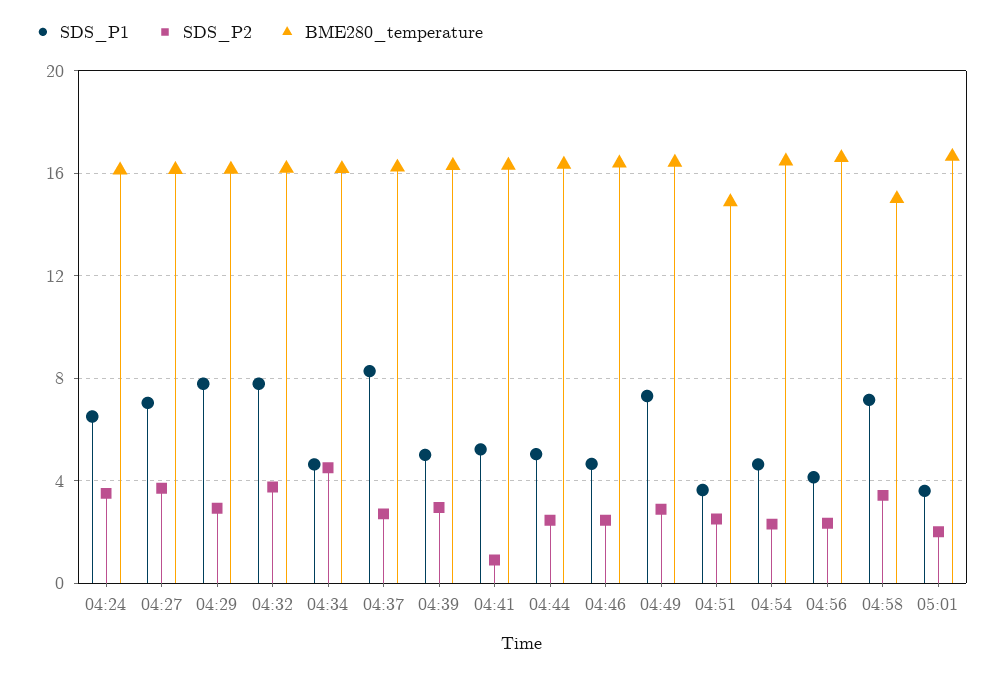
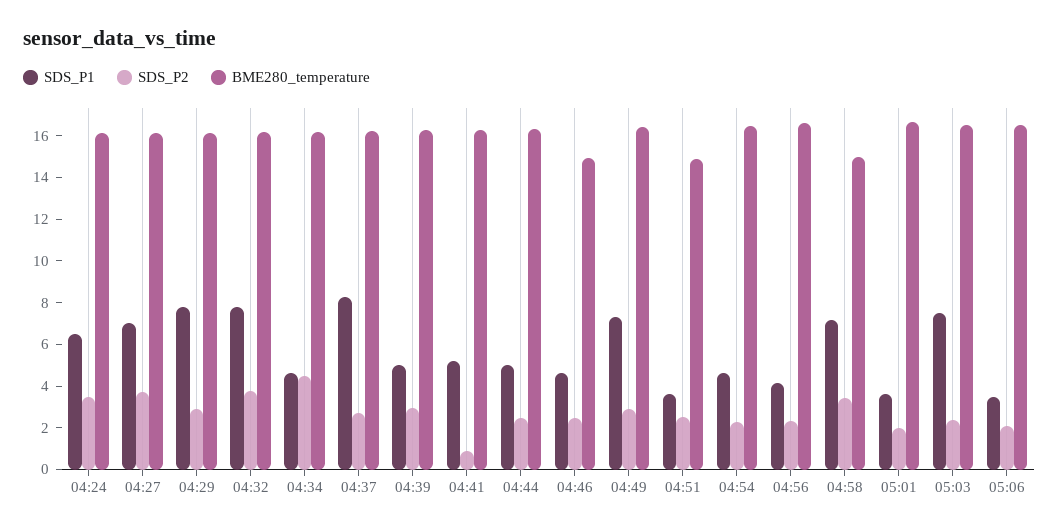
BME280_temperature, 04:46: 16.5 -> 15
SDS_P1, 05:03: none -> 7.5
SDS_P2, 05:03: none -> 2.5
BME280_temperature, 05:03: none -> 16.5
SDS_P1, 05:06: none -> 3.5
SDS_P2, 05:06: none -> 2
BME280_temperature, 05:06: none -> 16.5

